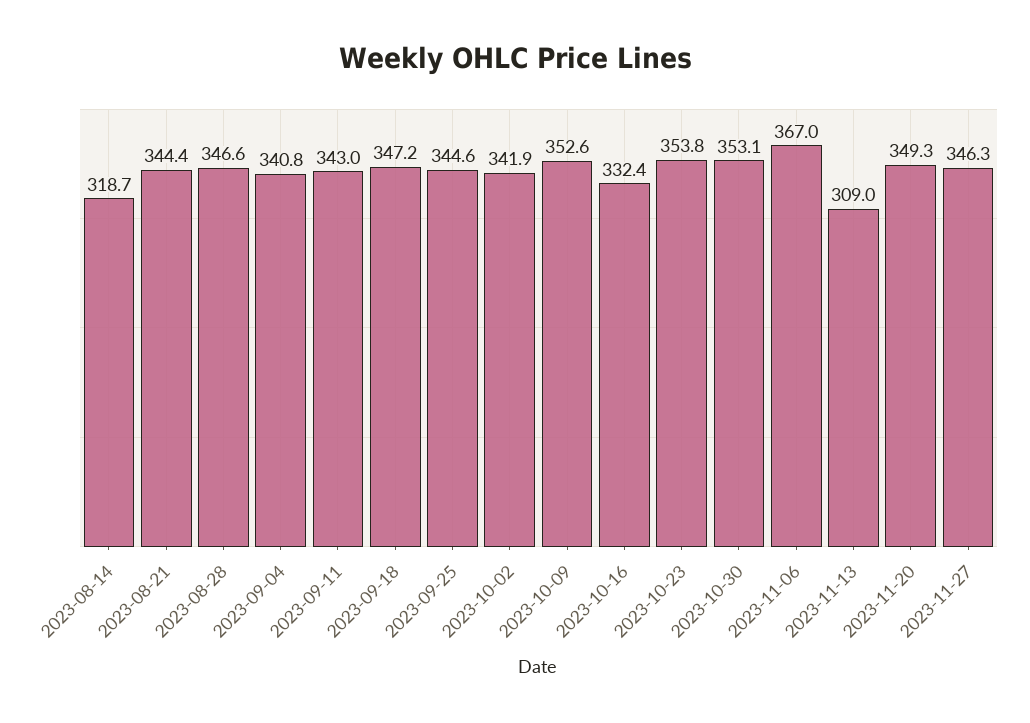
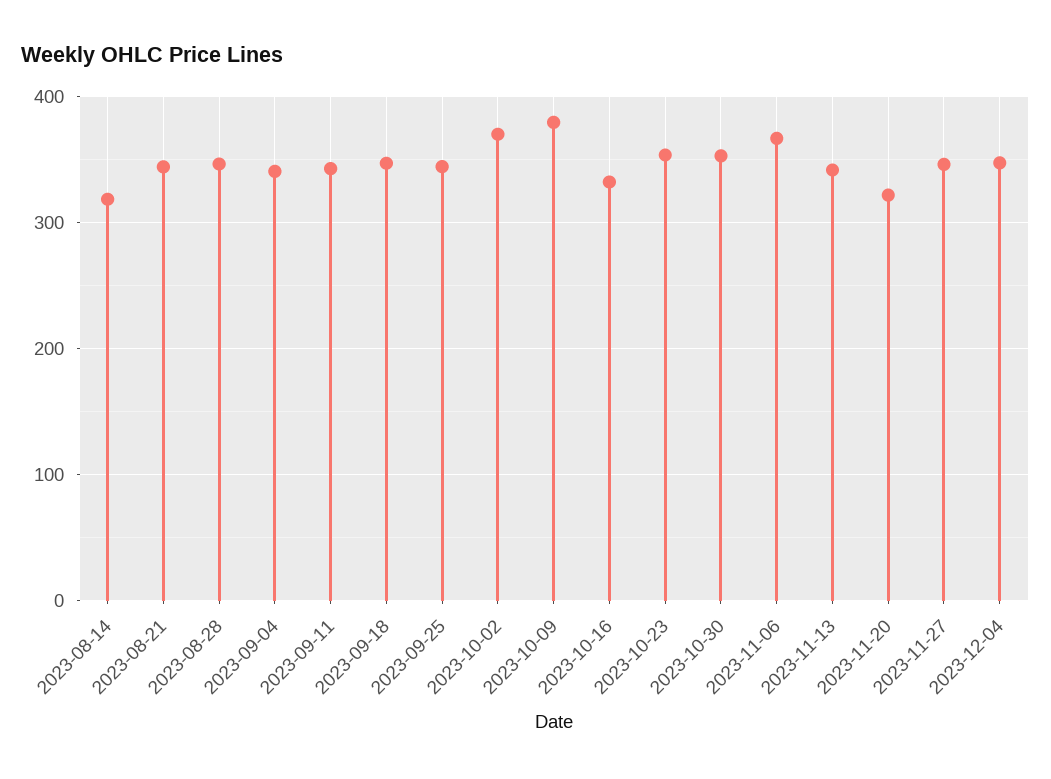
2023-10-02: 341.9 -> 370
2023-10-09: 352.6 -> 380
2023-11-13: 309 -> 340
2023-11-20: 349.3 -> 320
2023-12-04: none -> 350

